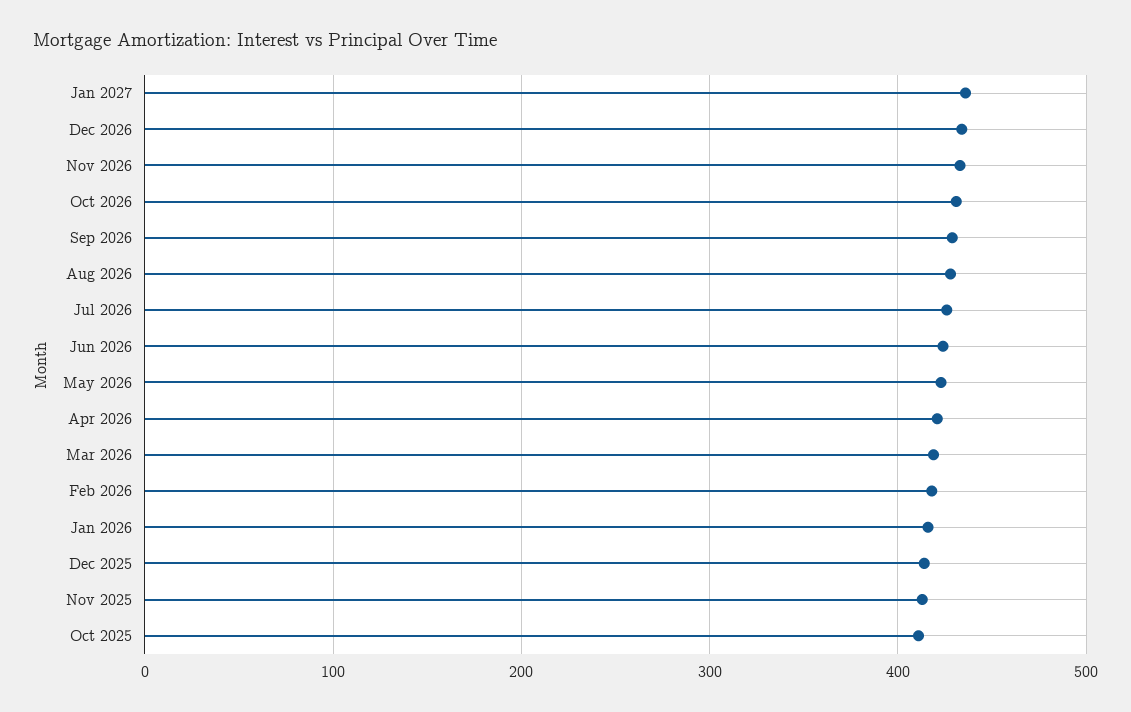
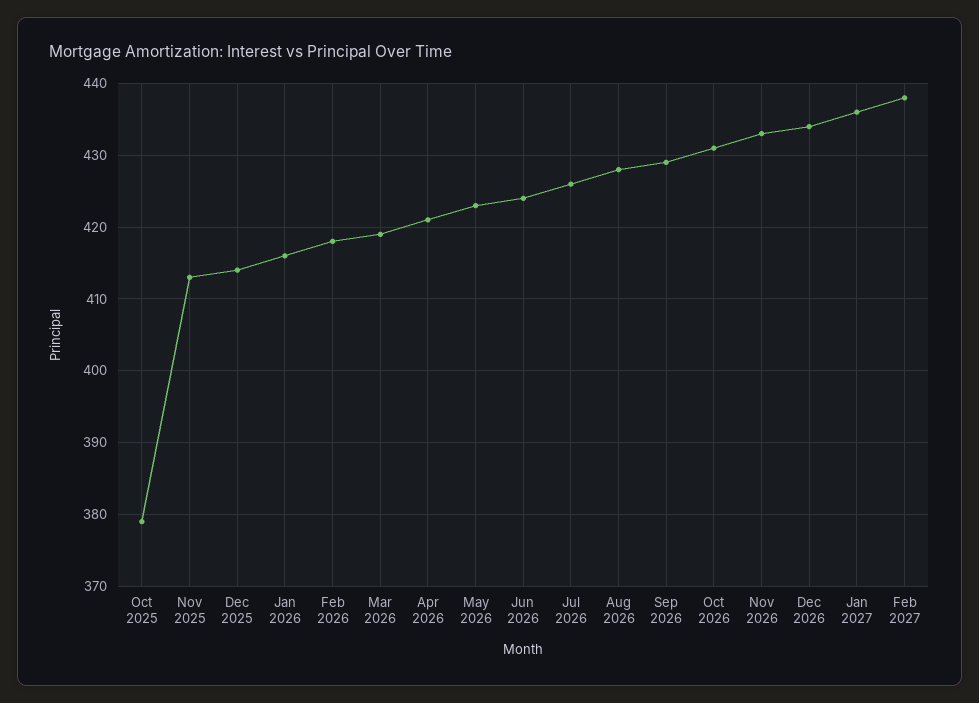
Oct 2025: 410 -> 379
Feb 2027: none -> 438

